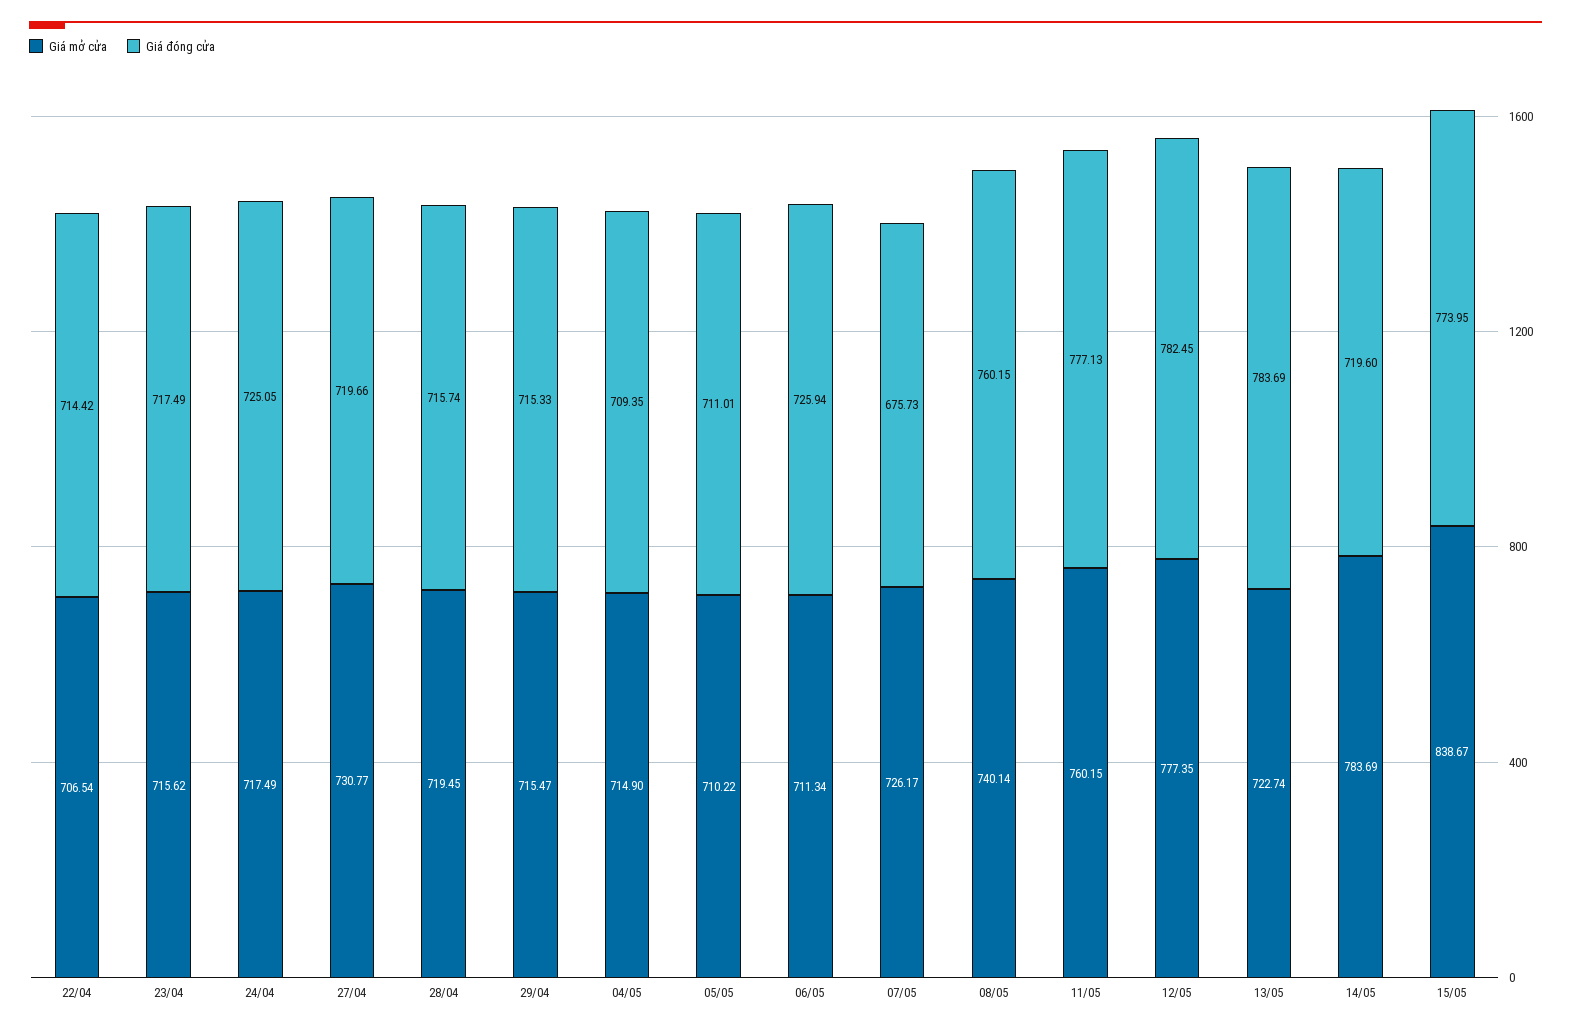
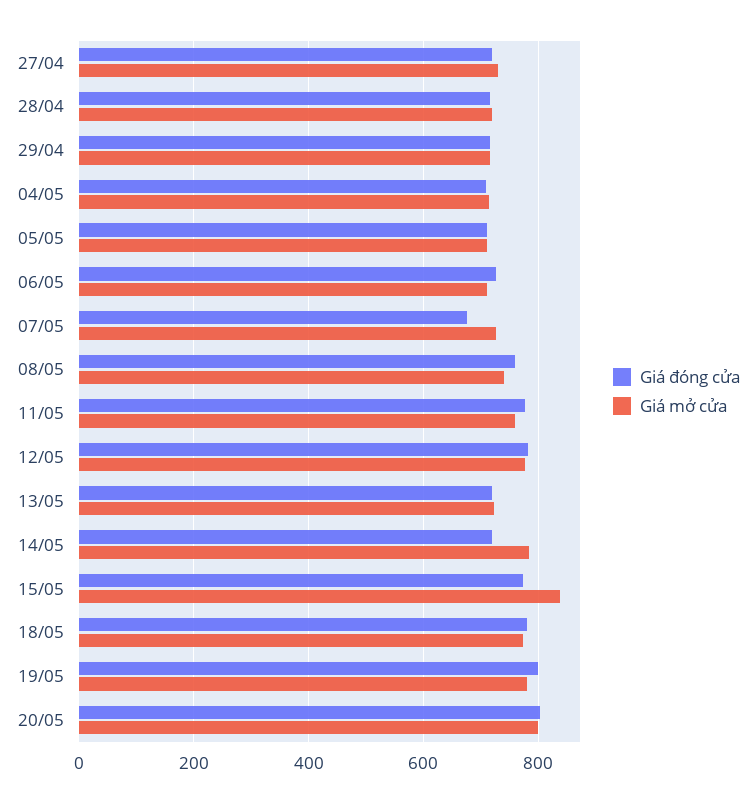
Giá mở cửa, 22/04: 706.54 -> none
Giá đóng cửa, 22/04: 714.42 -> none
Giá mở cửa, 23/04: 715.62 -> none
Giá đóng cửa, 23/04: 717.49 -> none
Giá mở cửa, 24/04: 717.49 -> none
Giá đóng cửa, 24/04: 725.05 -> none
Giá đóng cửa, 13/05: 783.69 -> 720
Giá đóng cửa, 18/05: none -> 780
Giá mở cửa, 18/05: none -> 780
Giá đóng cửa, 19/05: none -> 800
Giá mở cửa, 19/05: none -> 780
Giá đóng cửa, 20/05: none -> 800
Giá mở cửa, 20/05: none -> 800

